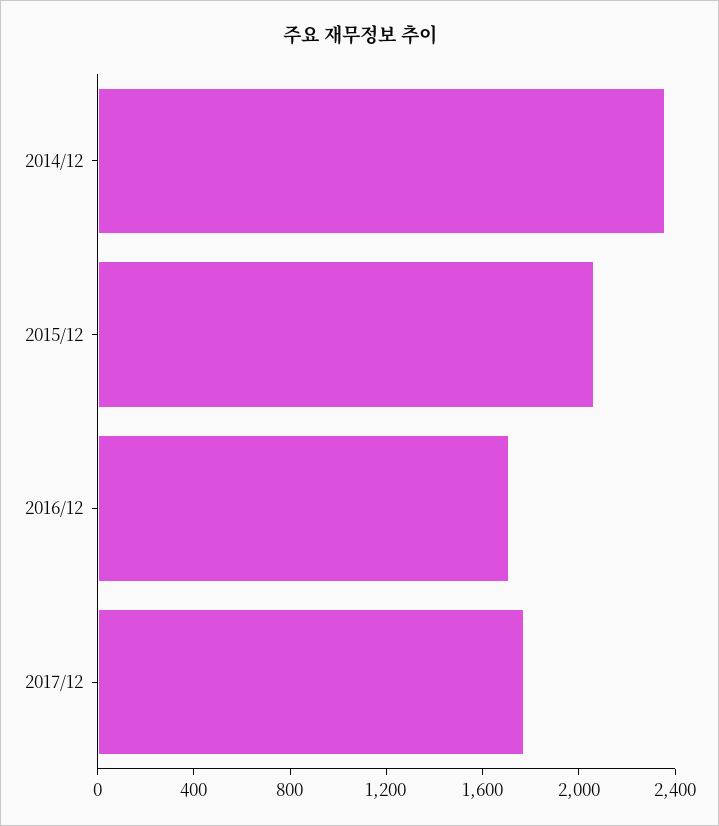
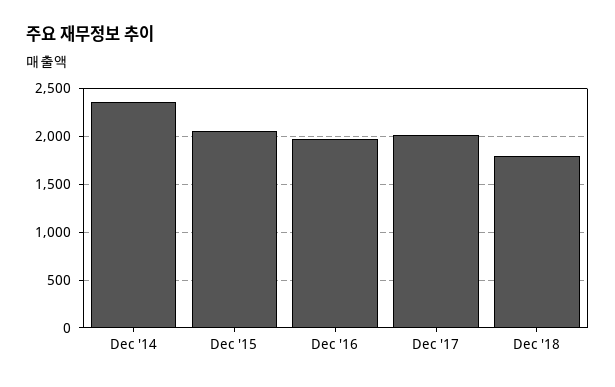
2016/12: 1700 -> 2000
2017/12: 1800 -> 2000
Dec '18: none -> 1800

